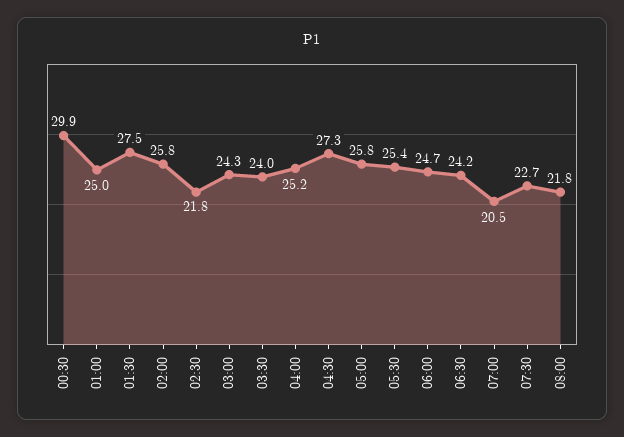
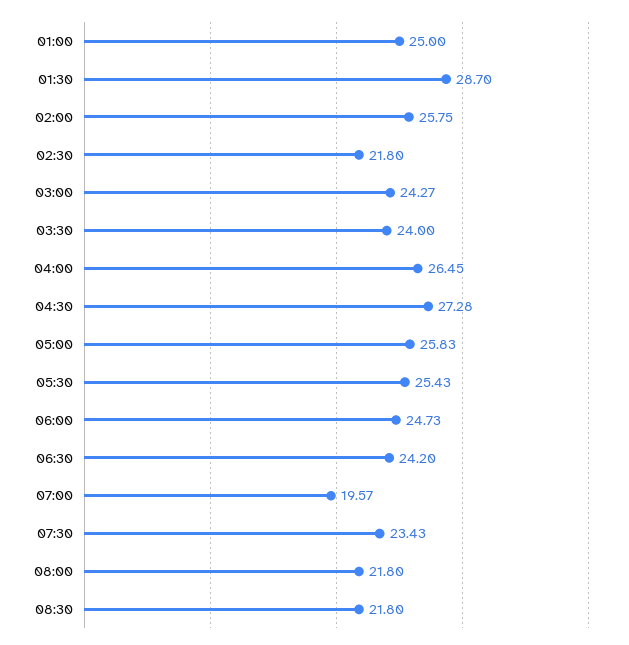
00:30: 29.9 -> none
01:30: 27.5 -> 28.7
04:00: 25.2 -> 26.45
07:00: 20.5 -> 19.57
07:30: 22.7 -> 23.43
08:30: none -> 21.8

